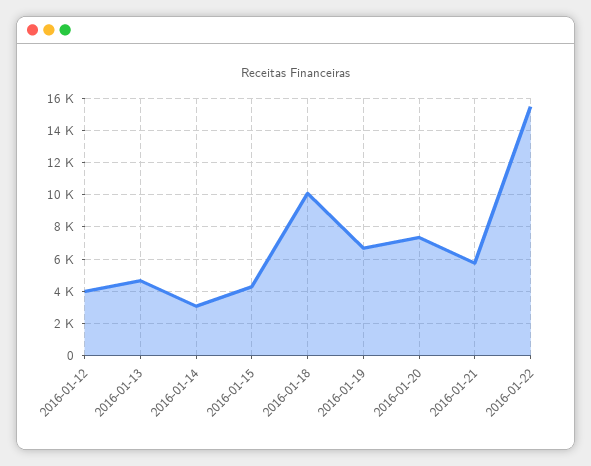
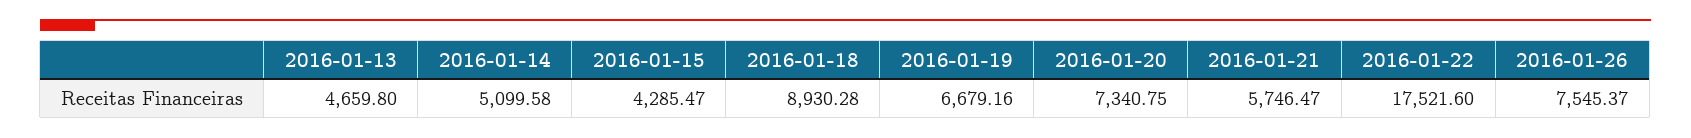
2016-01-12: 4000 -> none
2016-01-14: 3000 -> 5099.58
2016-01-18: 10000 -> 8930.28
2016-01-22: 15500 -> 17521.6
2016-01-26: none -> 7545.37

